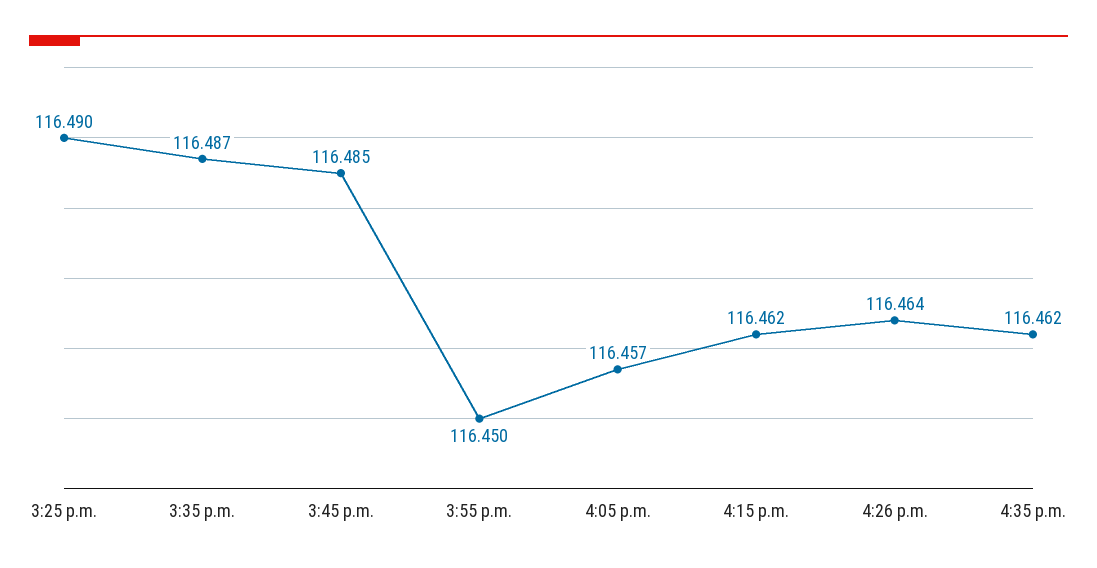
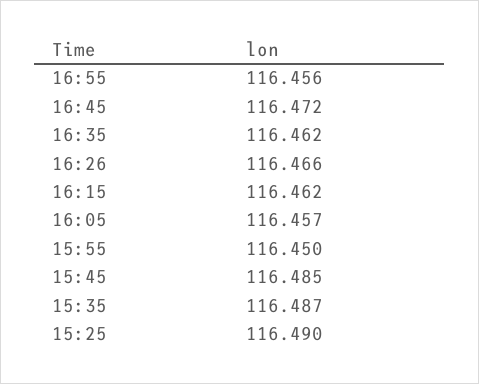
4:26 p.m.: 116.464 -> 116.466
16:55: none -> 116.456
16:45: none -> 116.472

